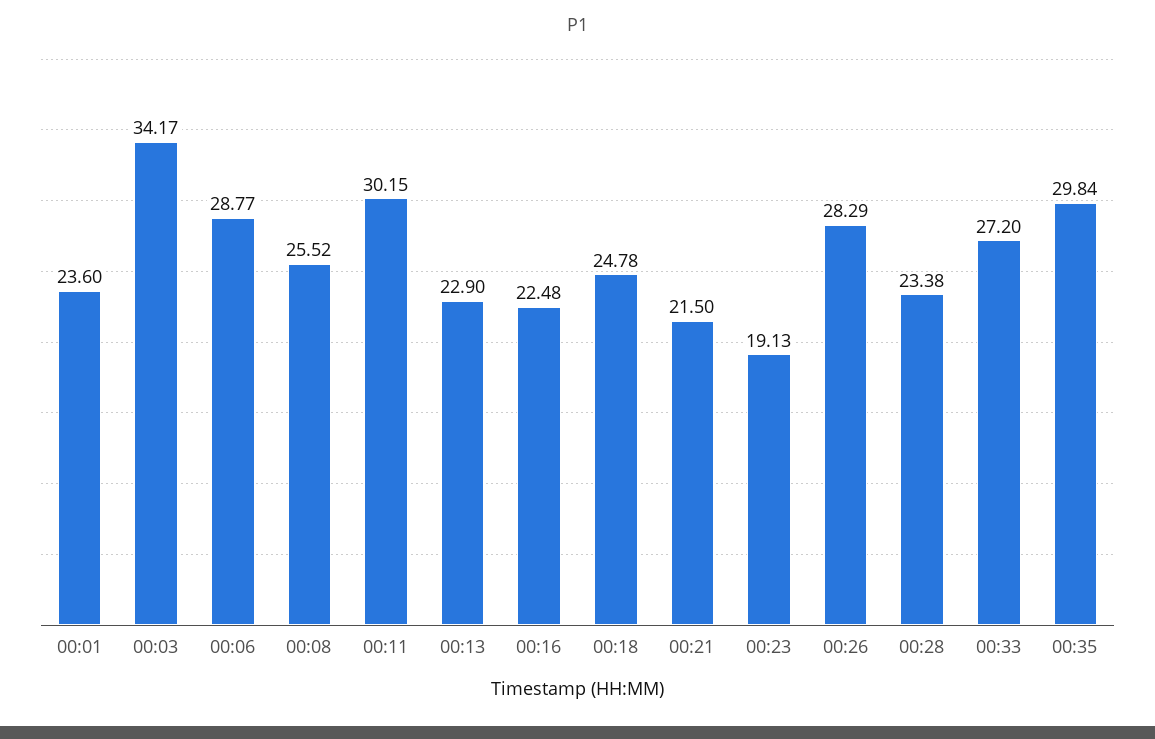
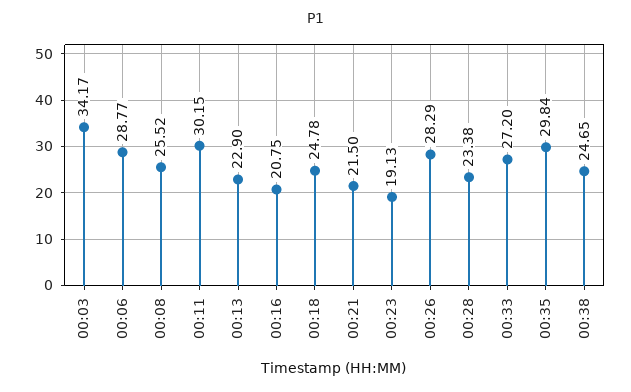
00:01: 23.6 -> none
00:16: 22.48 -> 20.75
00:38: none -> 24.65

